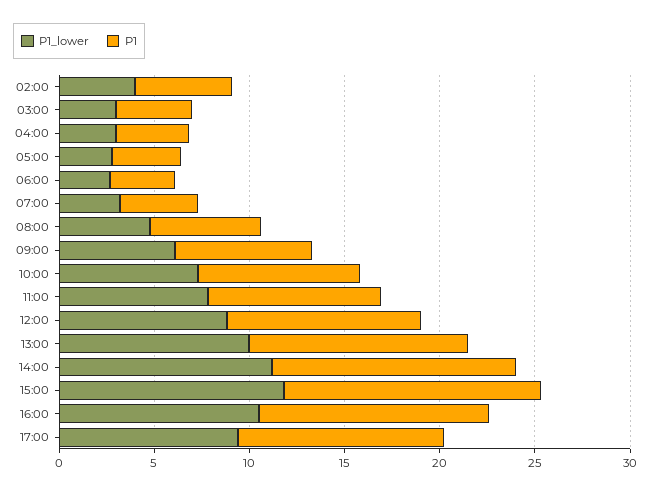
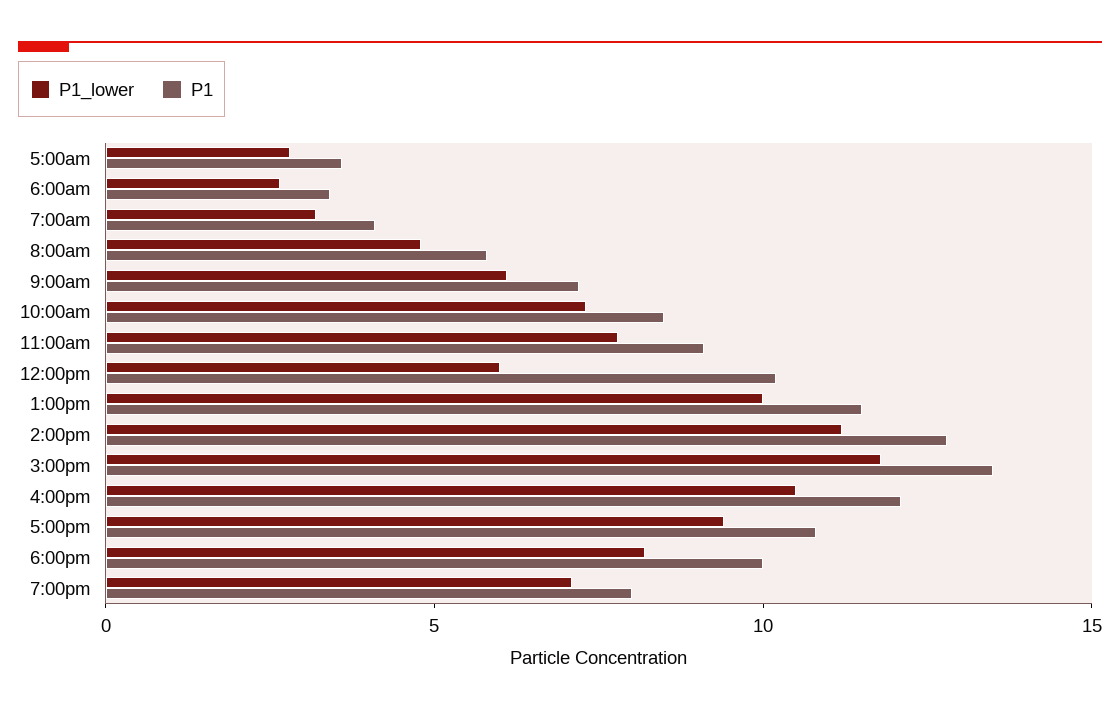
P1_lower, 02:00: 4 -> none
P1, 02:00: 5 -> none
P1_lower, 03:00: 3 -> none
P1, 03:00: 4 -> none
P1_lower, 04:00: 3 -> none
P1, 04:00: 4 -> none
P1_lower, 12:00: 9 -> 6
P1_lower, 6:00pm: none -> 8
P1, 6:00pm: none -> 10
P1_lower, 7:00pm: none -> 7
P1, 7:00pm: none -> 8

